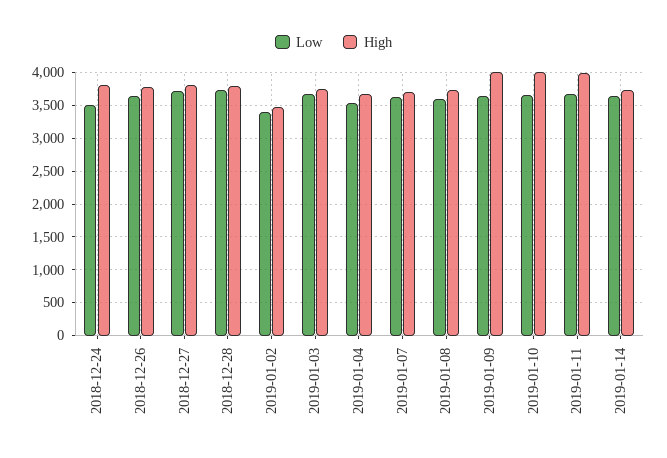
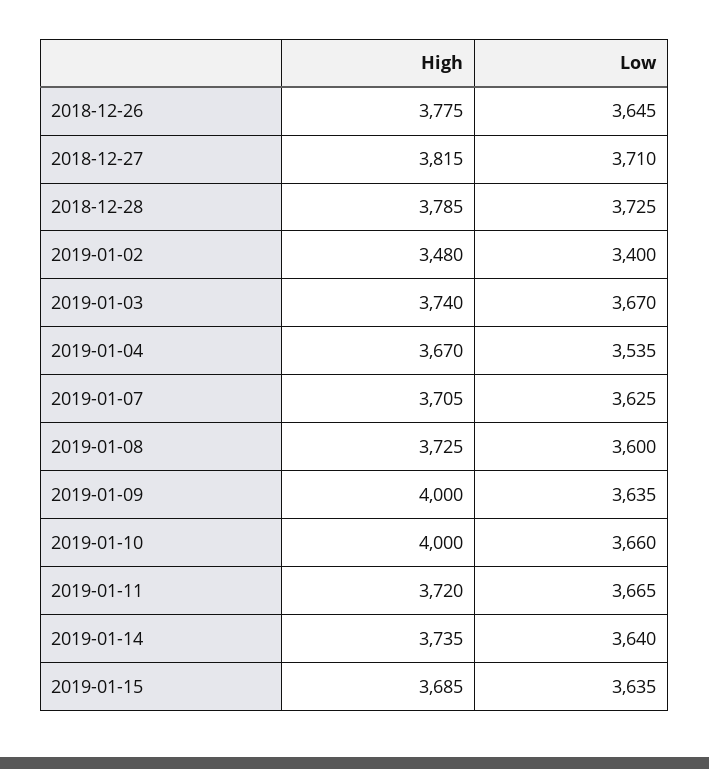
Low, 2018-12-24: 3500 -> none
High, 2018-12-24: 3800 -> none
High, 2019-01-11: 4000 -> 3720
High, 2019-01-15: none -> 3685
Low, 2019-01-15: none -> 3635

